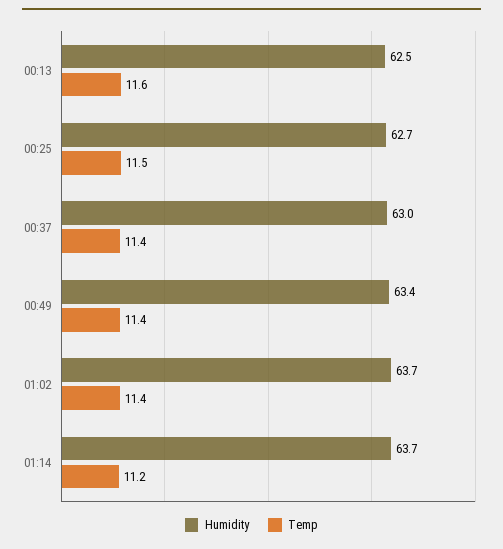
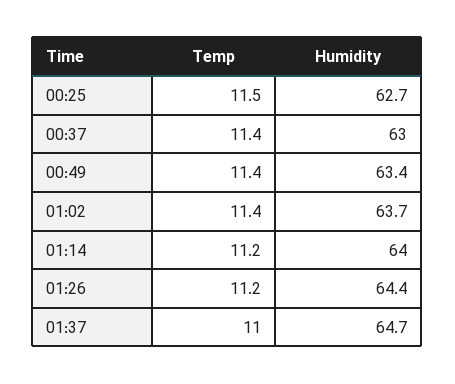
Humidity, 00:13: 62.5 -> none
Temp, 00:13: 11.6 -> none
Humidity, 01:14: 63.7 -> 64
Temp, 01:26: none -> 11.2
Humidity, 01:26: none -> 64.4
Temp, 01:37: none -> 11
Humidity, 01:37: none -> 64.7

